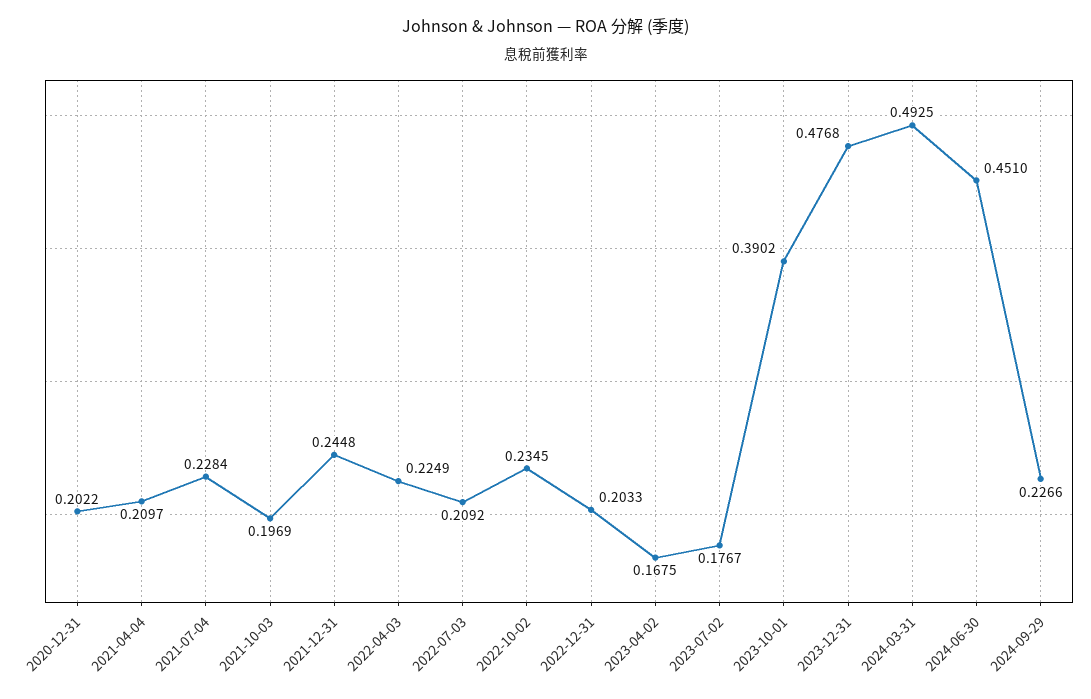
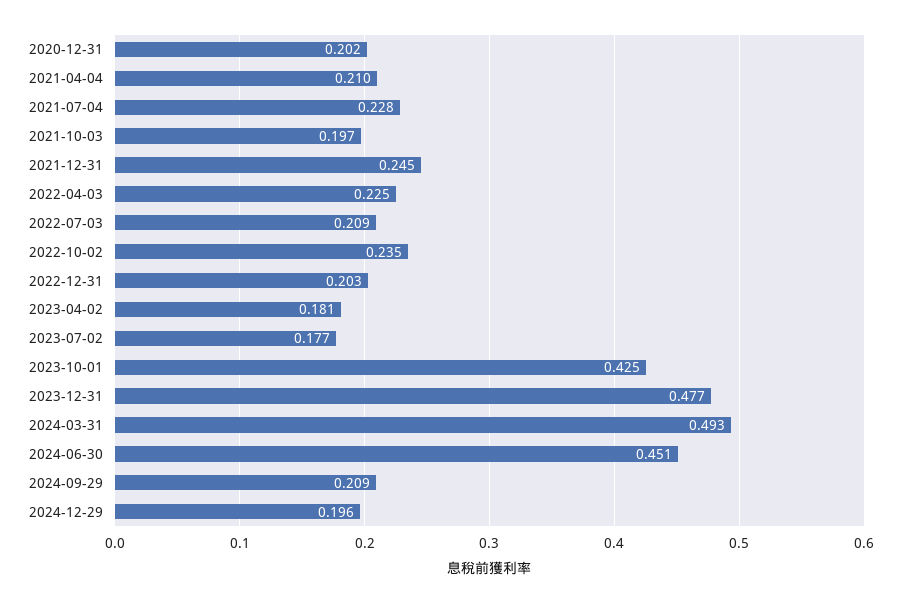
2023-04-02: 0.1675 -> 0.181
2023-10-01: 0.3902 -> 0.425
2024-09-29: 0.2266 -> 0.209
2024-12-29: none -> 0.196

